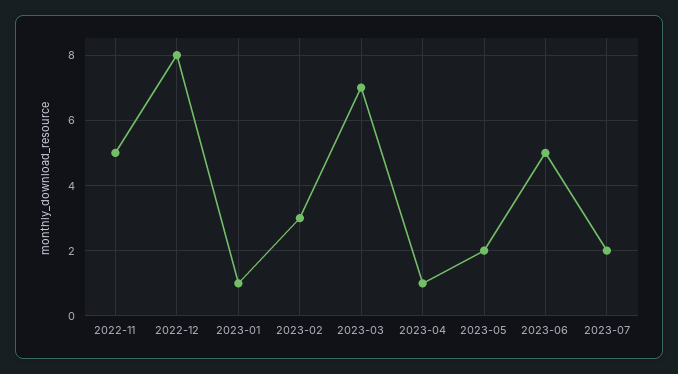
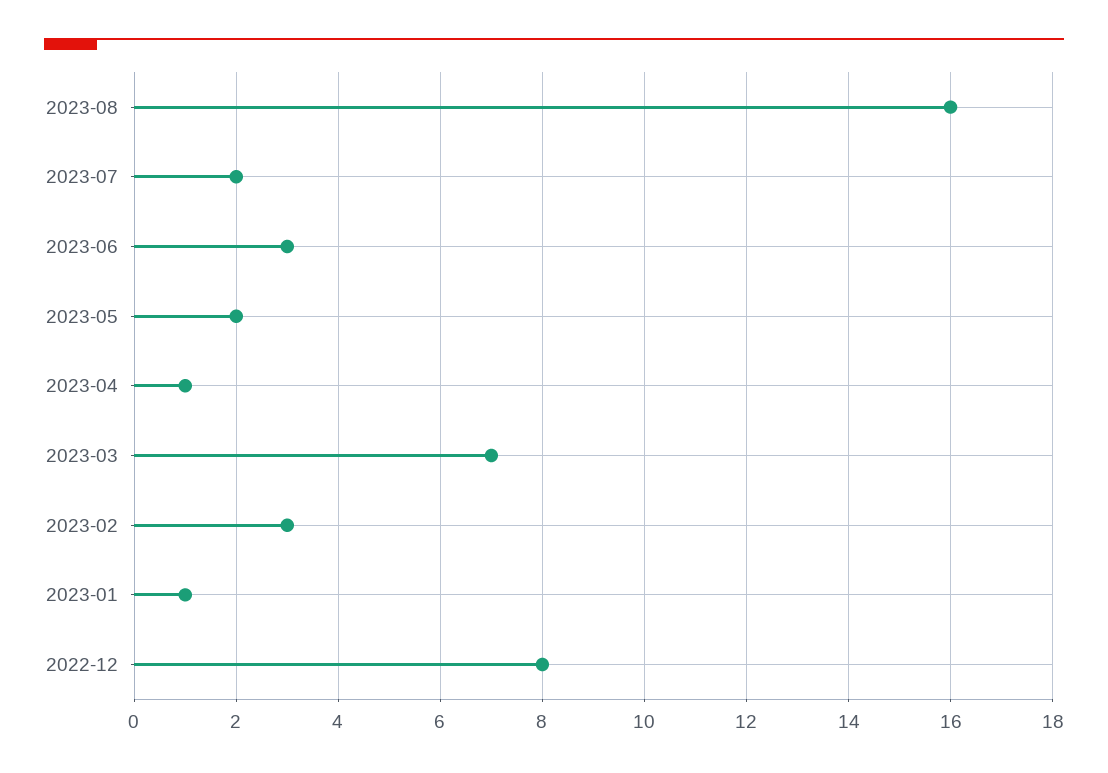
2022-11: 5 -> none
2023-06: 5 -> 3
2023-08: none -> 16

